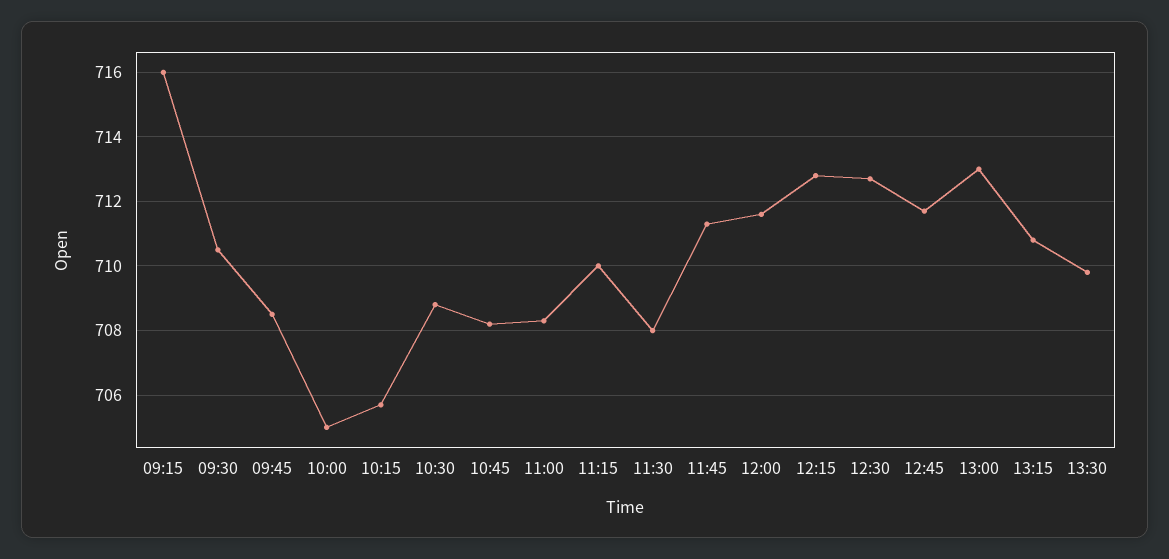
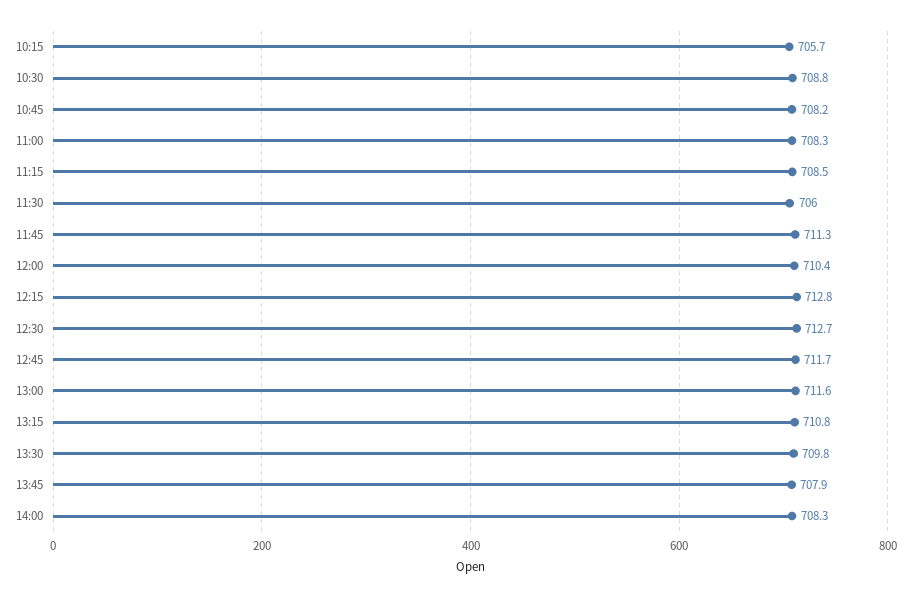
09:15: 716 -> none
09:30: 710.5 -> none
09:45: 708.5 -> none
10:00: 705 -> none
11:15: 710 -> 708.5
11:30: 708 -> 706
12:00: 711.5 -> 710.4
13:00: 713 -> 711.6
13:45: none -> 707.9
14:00: none -> 708.3

